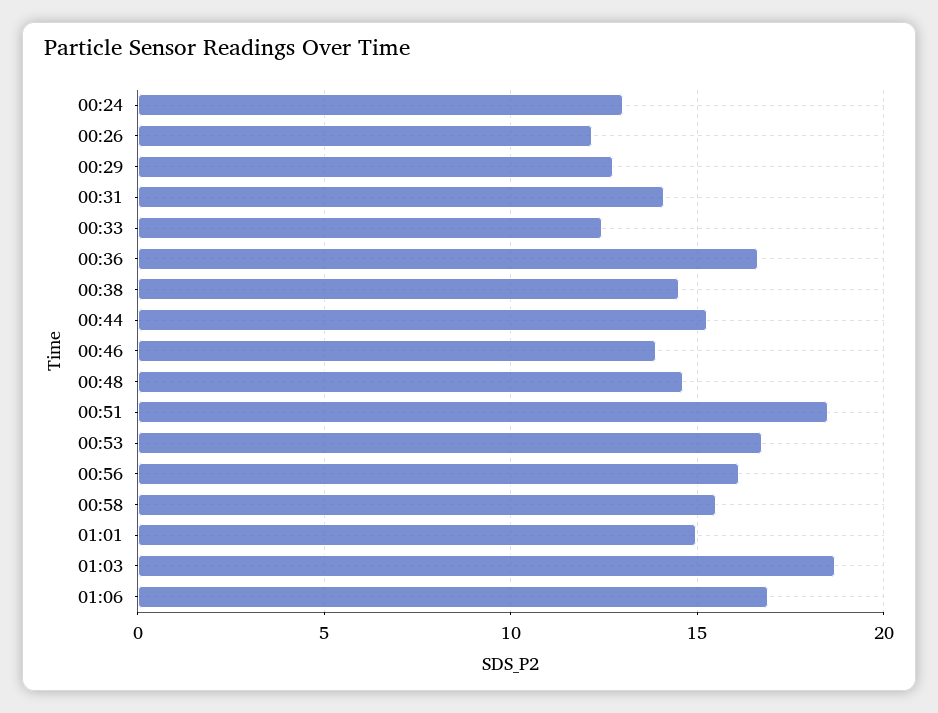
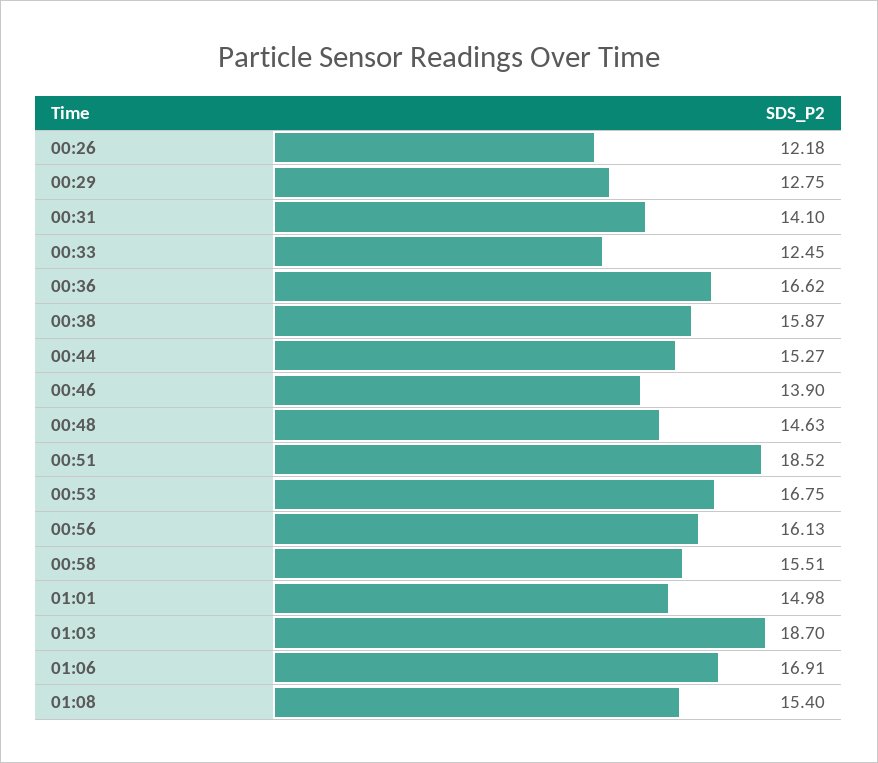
00:24: 13 -> none
00:38: 14.5 -> 15.87
01:08: none -> 15.4

